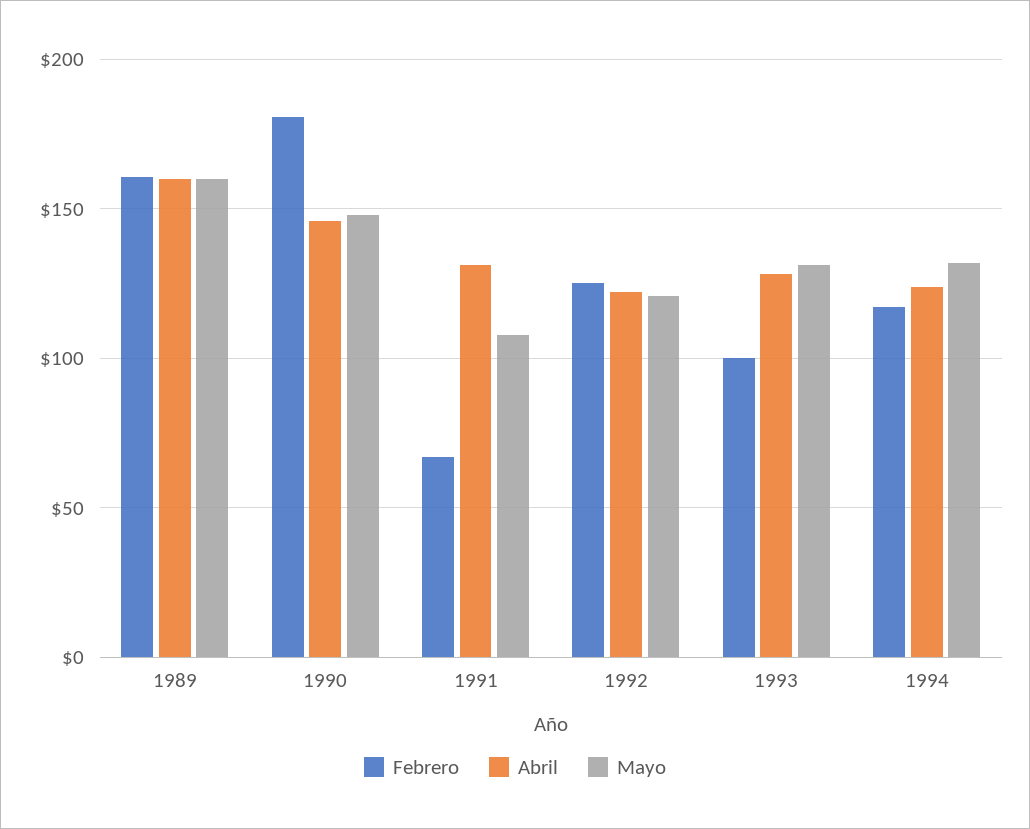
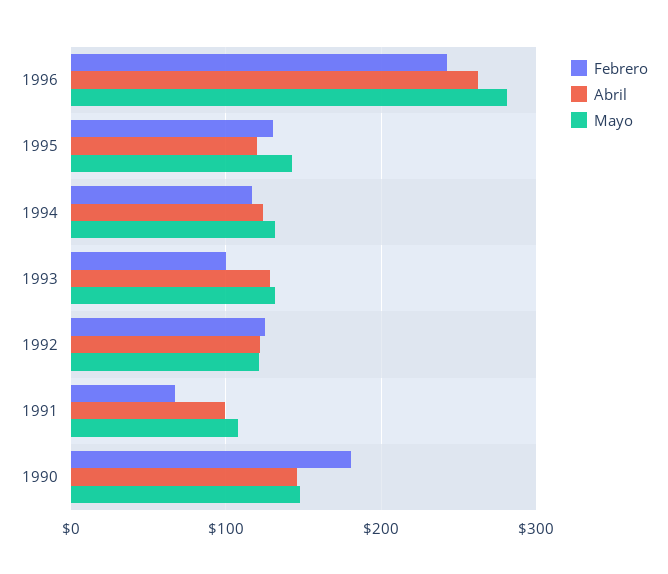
Febrero, 1989: 160 -> none
Abril, 1989: 160 -> none
Mayo, 1989: 160 -> none
Abril, 1991: 130 -> 100
Febrero, 1996: none -> 240
Abril, 1996: none -> 260
Mayo, 1996: none -> 280
Febrero, 1995: none -> 130
Abril, 1995: none -> 120
Mayo, 1995: none -> 140

